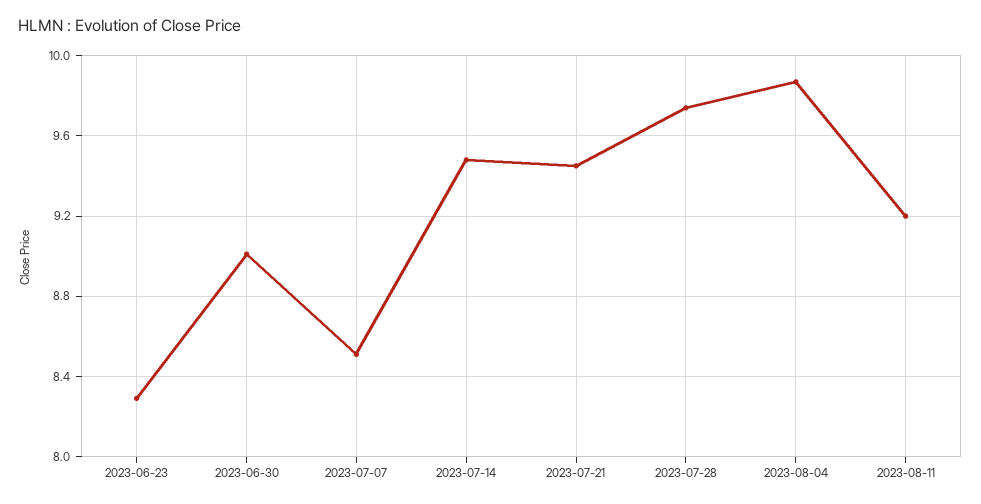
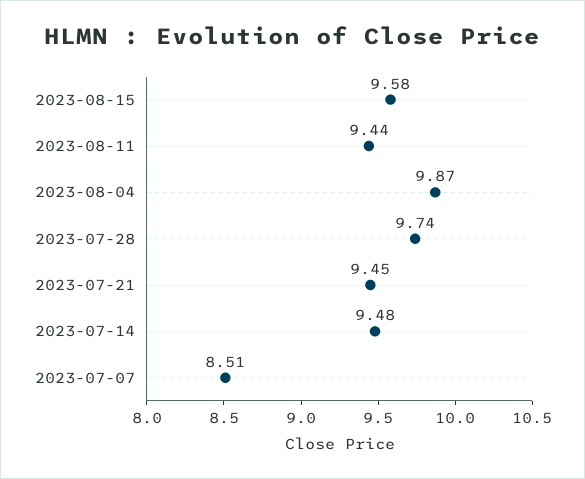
2023-06-23: 8.3 -> none
2023-06-30: 9 -> none
2023-08-11: 9.2 -> 9.44
2023-08-15: none -> 9.58

